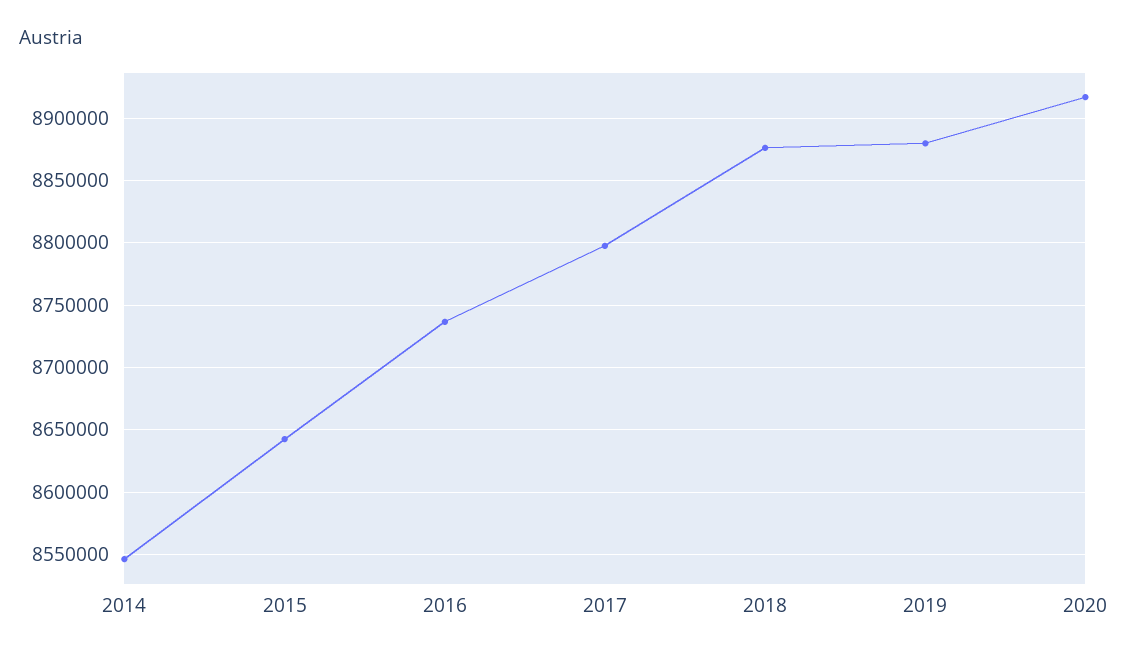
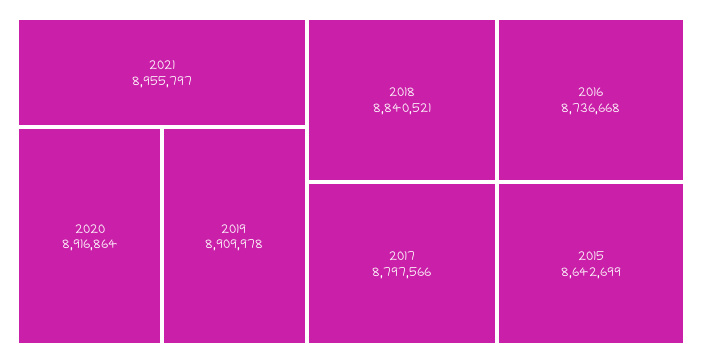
2014: 8545000 -> none
2018: 8875000 -> 8840521
2019: 8880000 -> 8909978
2021: none -> 8955797

